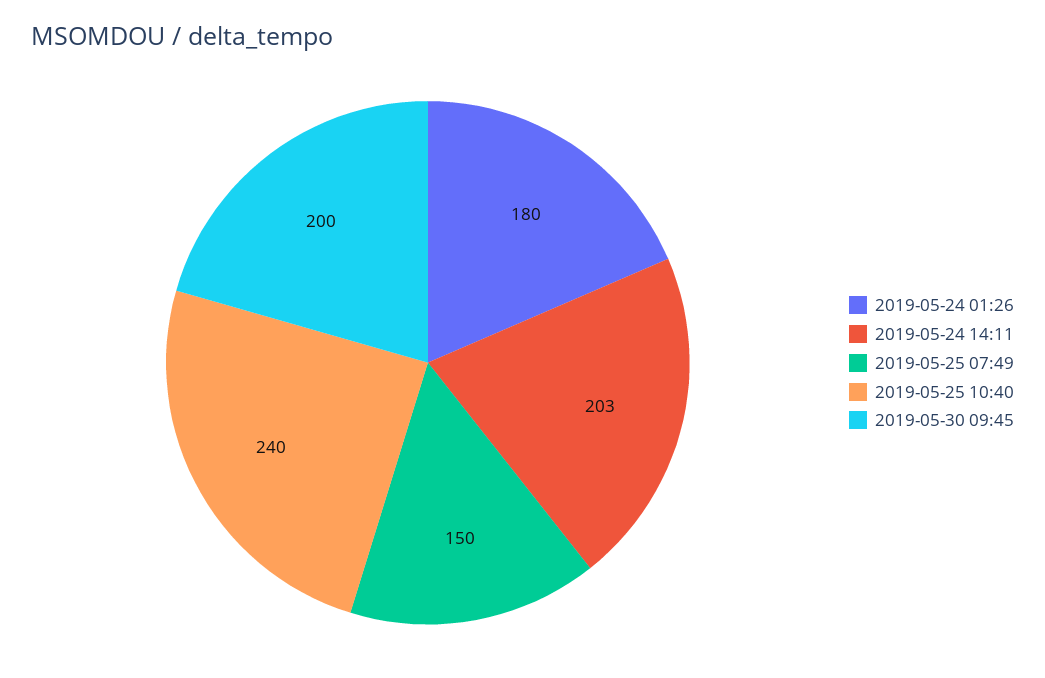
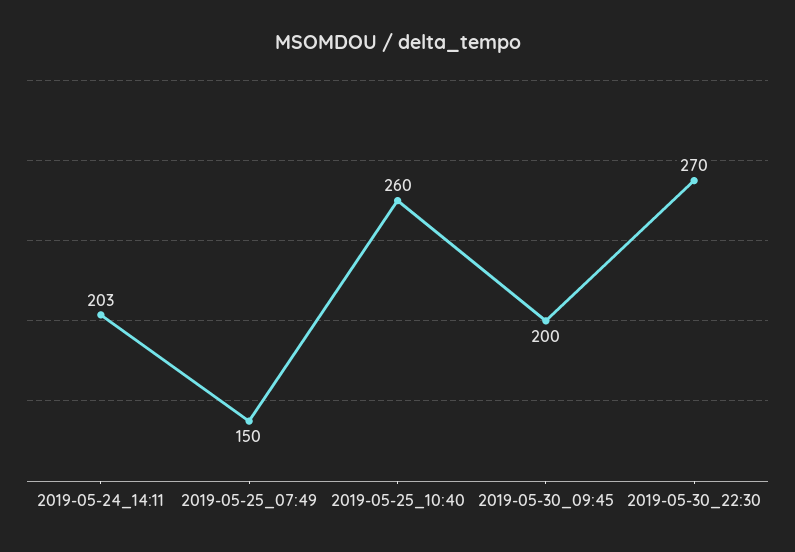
2019-05-24 01:26: 180 -> none
2019-05-25 10:40: 240 -> 260
2019-05-30_22:30: none -> 270

